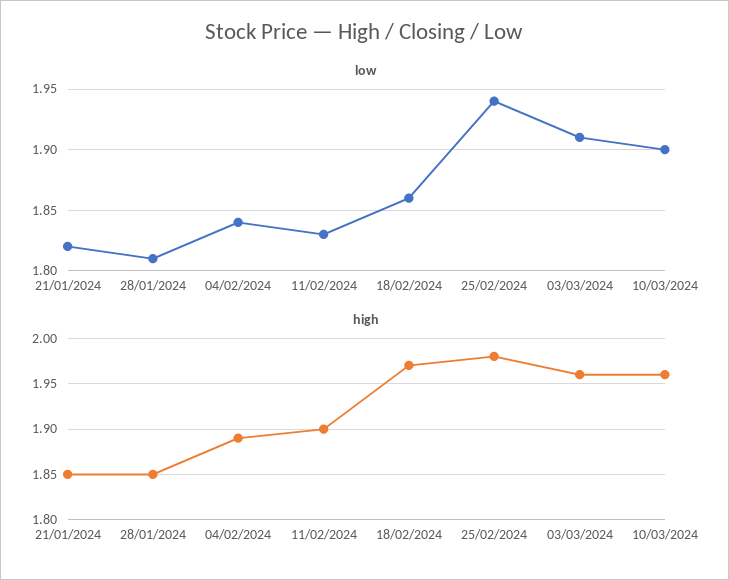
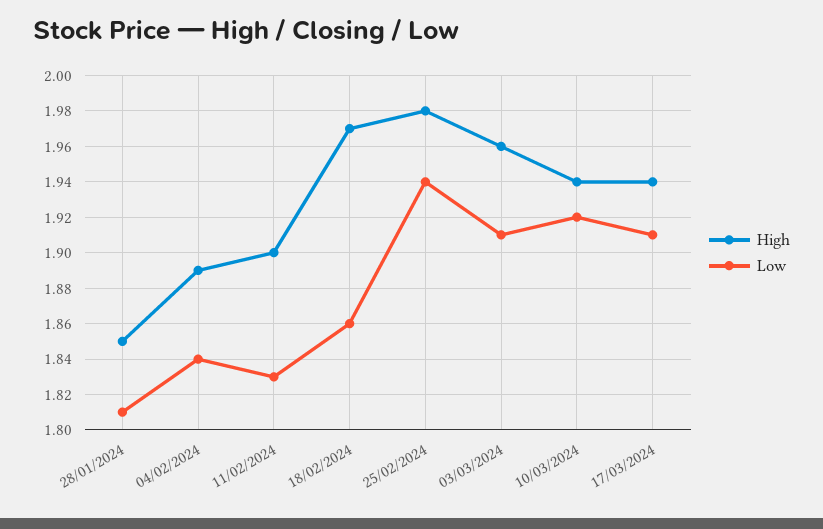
low, 21/01/2024: 1.82 -> none
low, 10/03/2024: 1.9 -> 1.92
high, 21/01/2024: 1.85 -> none
high, 10/03/2024: 1.96 -> 1.94
high, 17/03/2024: none -> 1.94
low, 17/03/2024: none -> 1.91

